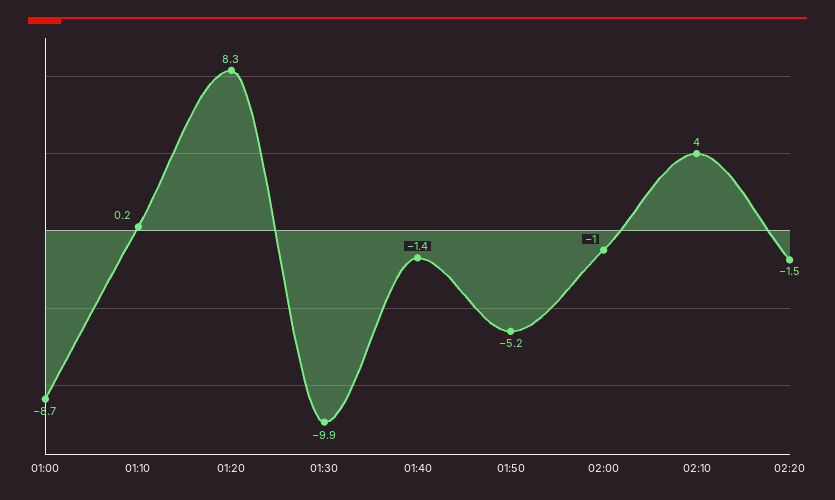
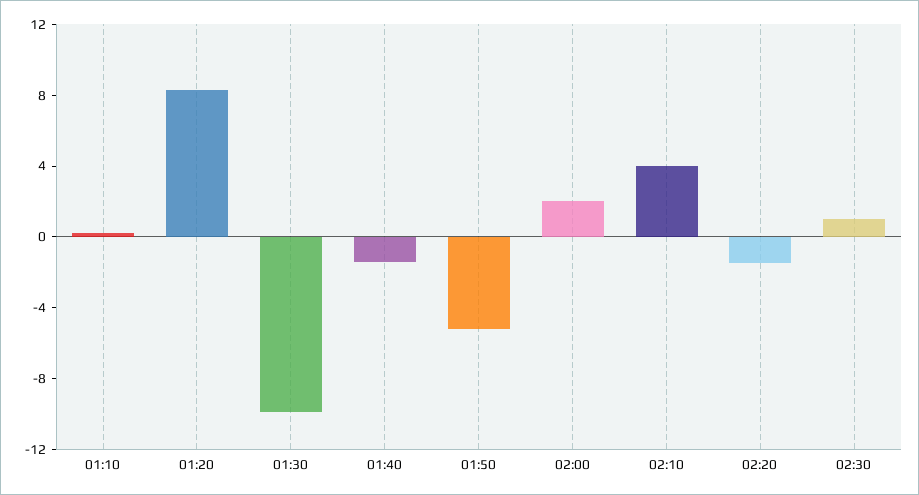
01:00: -8.7 -> none
02:00: -1 -> 2
02:30: none -> 1

